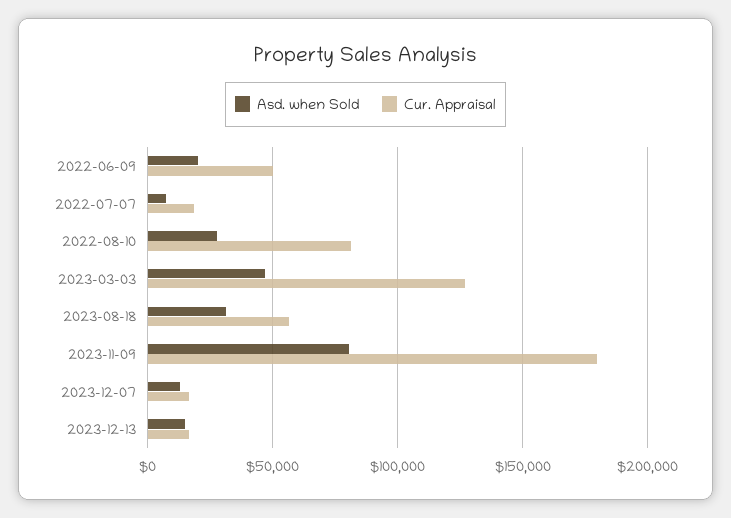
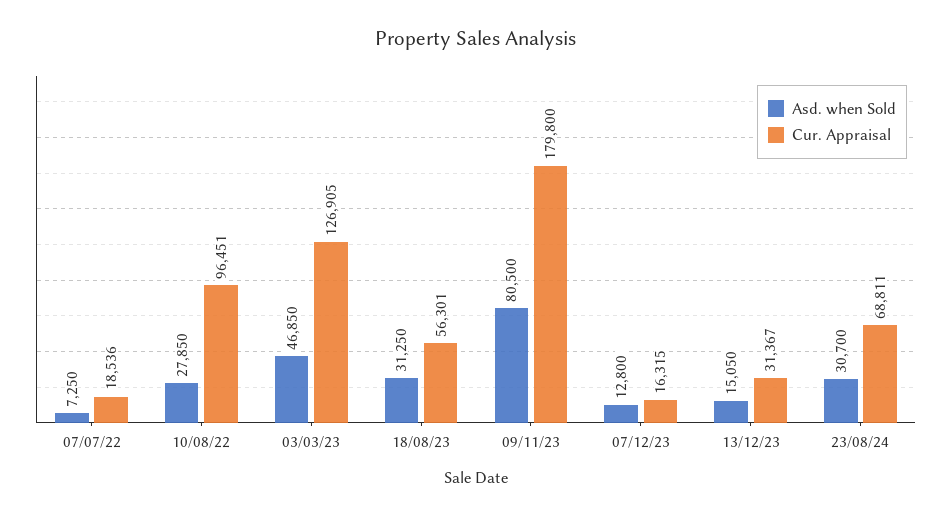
Asd. when Sold, 2022-06-09: 20000 -> none
Cur. Appraisal, 2022-06-09: 50000 -> none
Cur. Appraisal, 2022-08-10: 80000 -> 96451
Cur. Appraisal, 2023-12-13: 15000 -> 31367
Asd. when Sold, 23/08/24: none -> 30700
Cur. Appraisal, 23/08/24: none -> 68811

